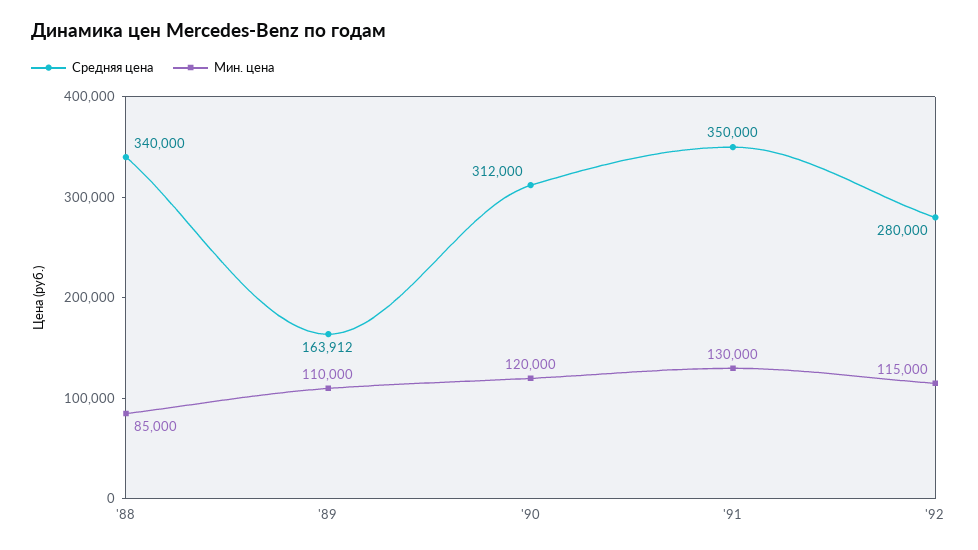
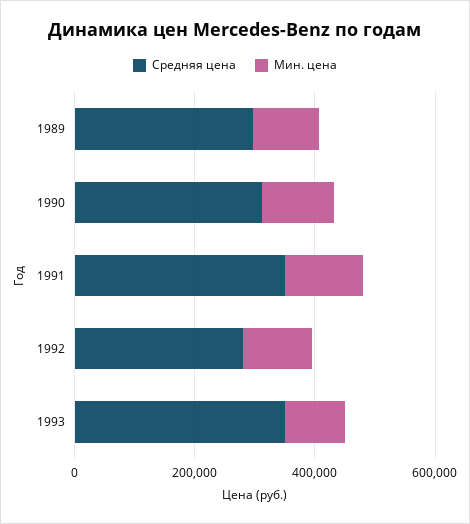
Средняя цена, '88: 340000 -> none
Мин. цена, '88: 85000 -> none
Средняя цена, '89: 163912 -> 300000
Средняя цена, 1993: none -> 350000
Мин. цена, 1993: none -> 100000

